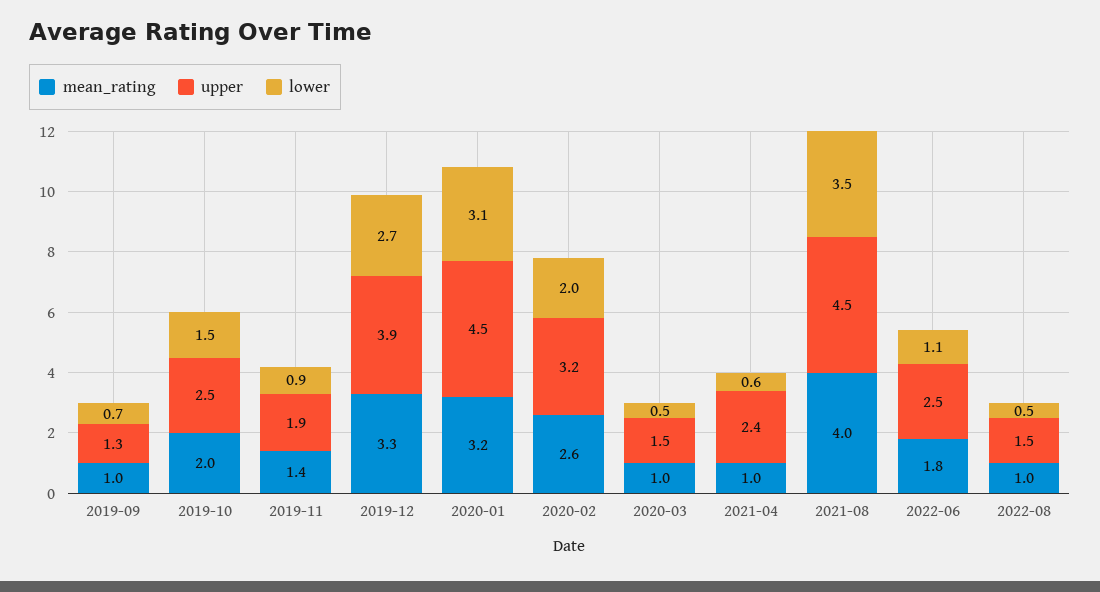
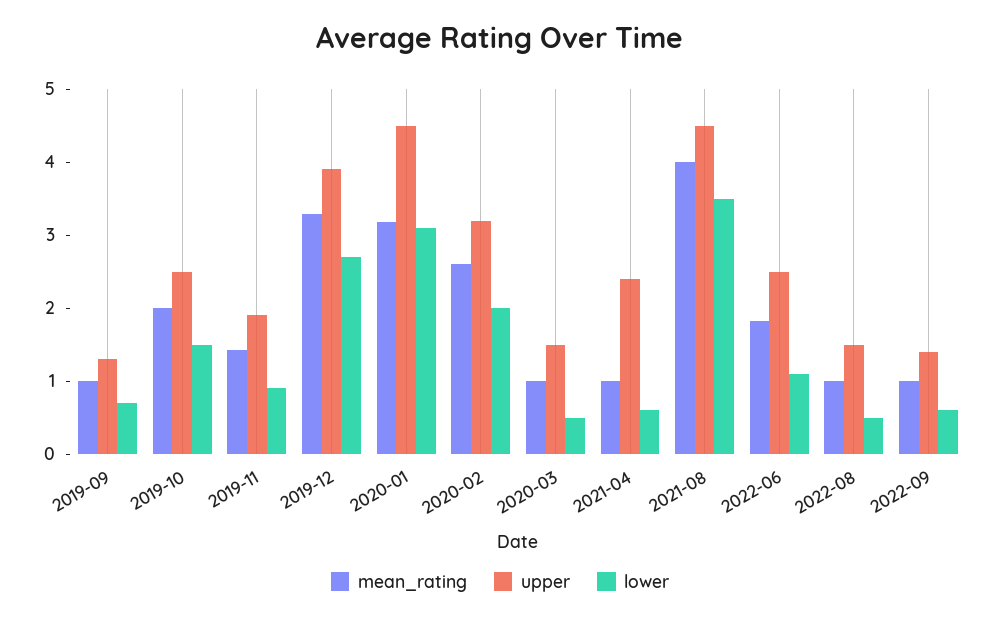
mean_rating, 2022-09: none -> 1
upper, 2022-09: none -> 1.4
lower, 2022-09: none -> 0.6

